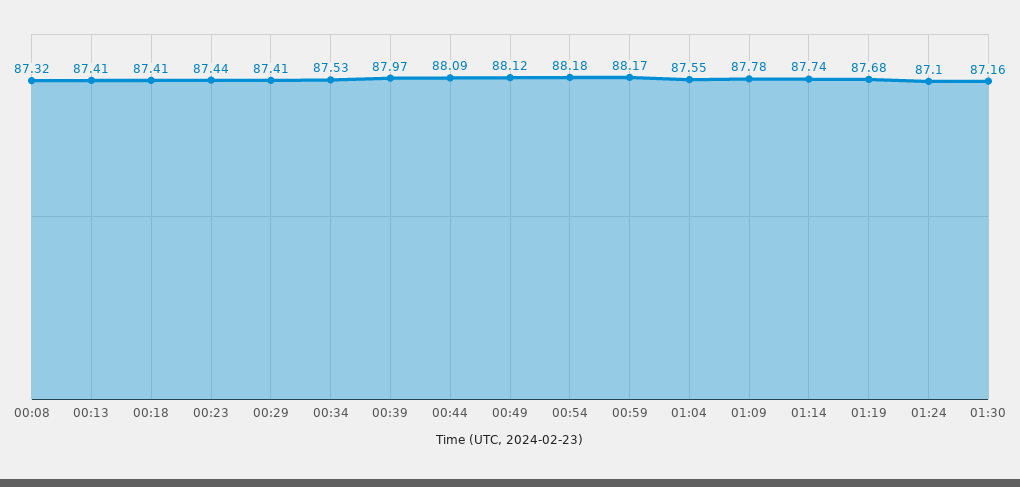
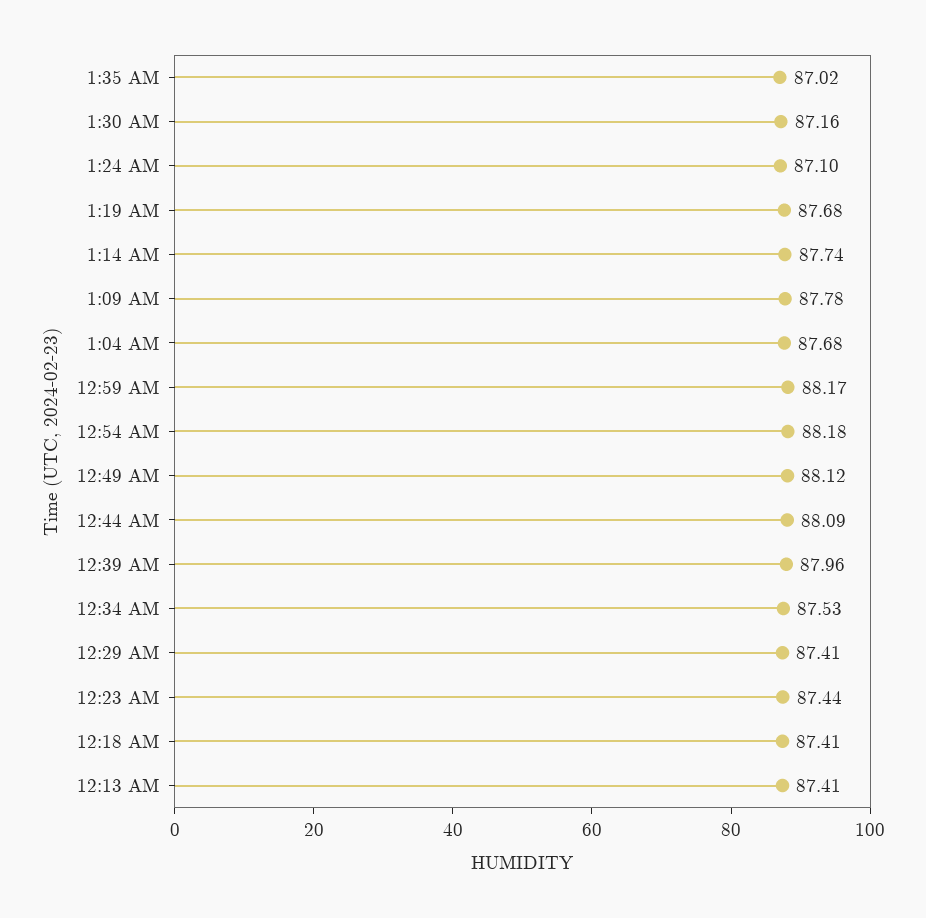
00:08: 87.32 -> none
00:39: 87.97 -> 87.96
01:04: 87.55 -> 87.68
1:35 AM: none -> 87.02

